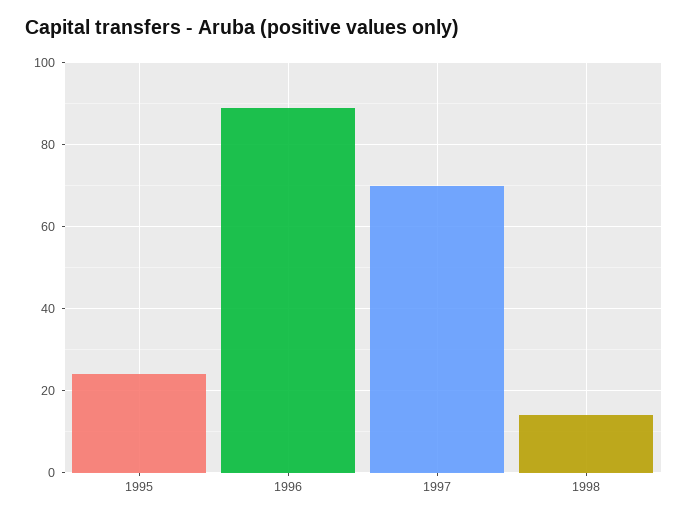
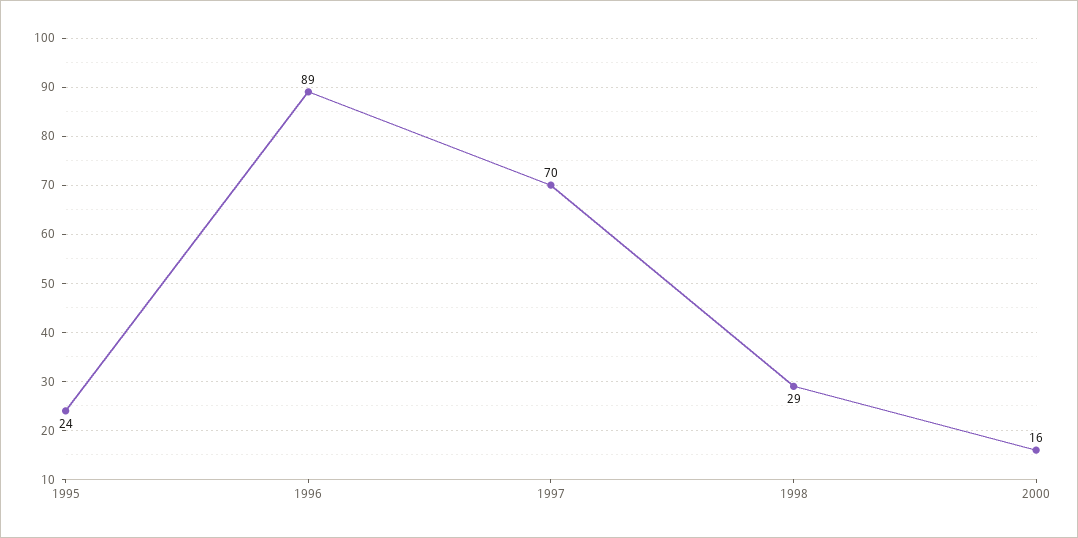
1998: 15 -> 29
2000: none -> 16

